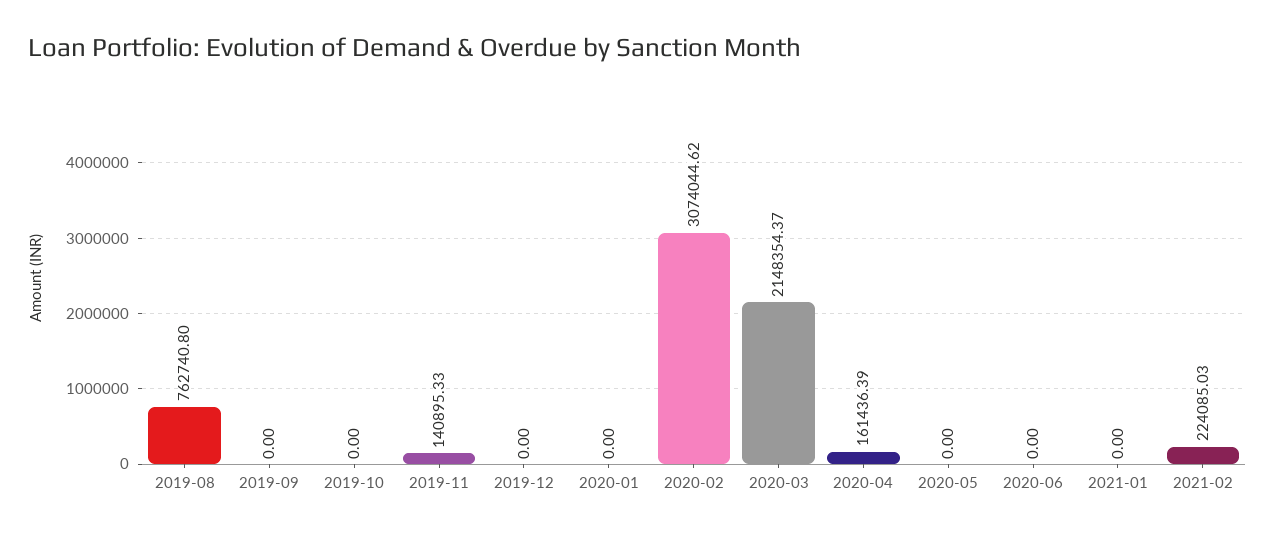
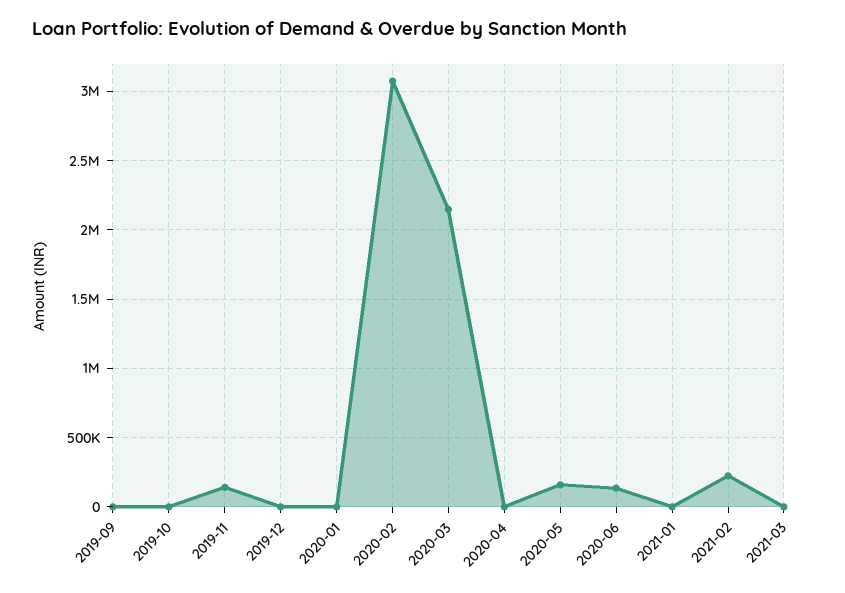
2019-08: 762740.8 -> none
2020-04: 161436.39 -> 0
2020-05: 0 -> 150000
2020-06: 0 -> 150000
2021-03: none -> 0

